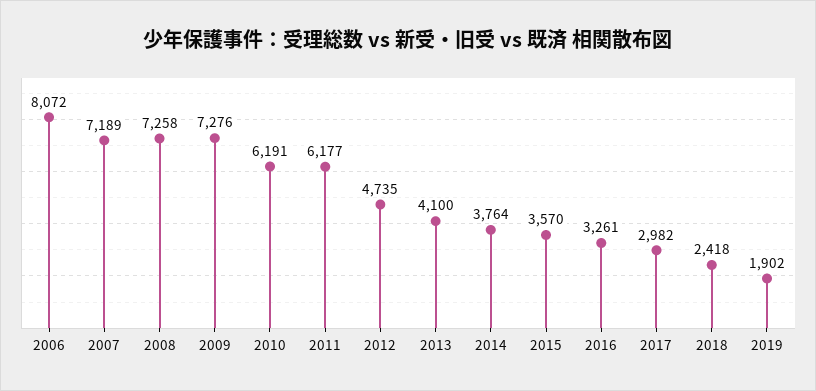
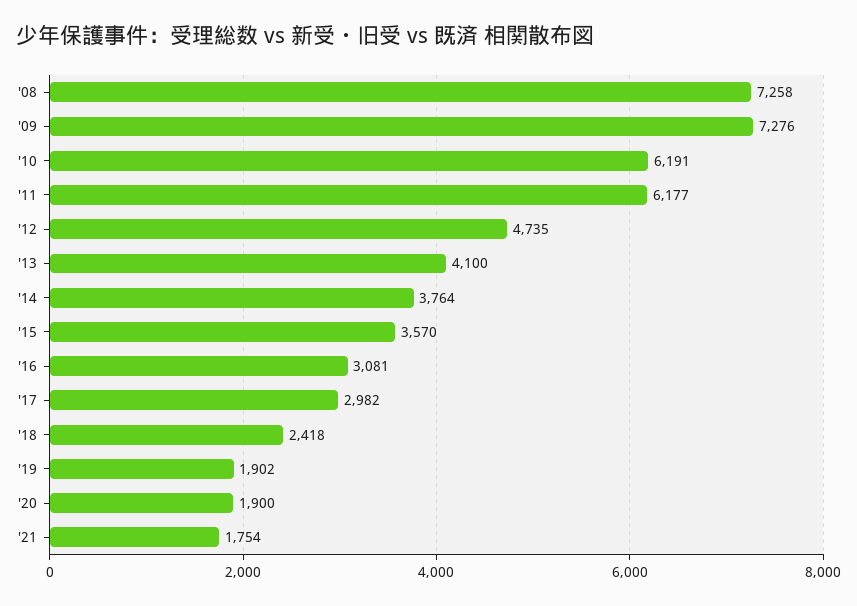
2006: 8072 -> none
2007: 7189 -> none
2016: 3261 -> 3081
'20: none -> 1900
'21: none -> 1754

